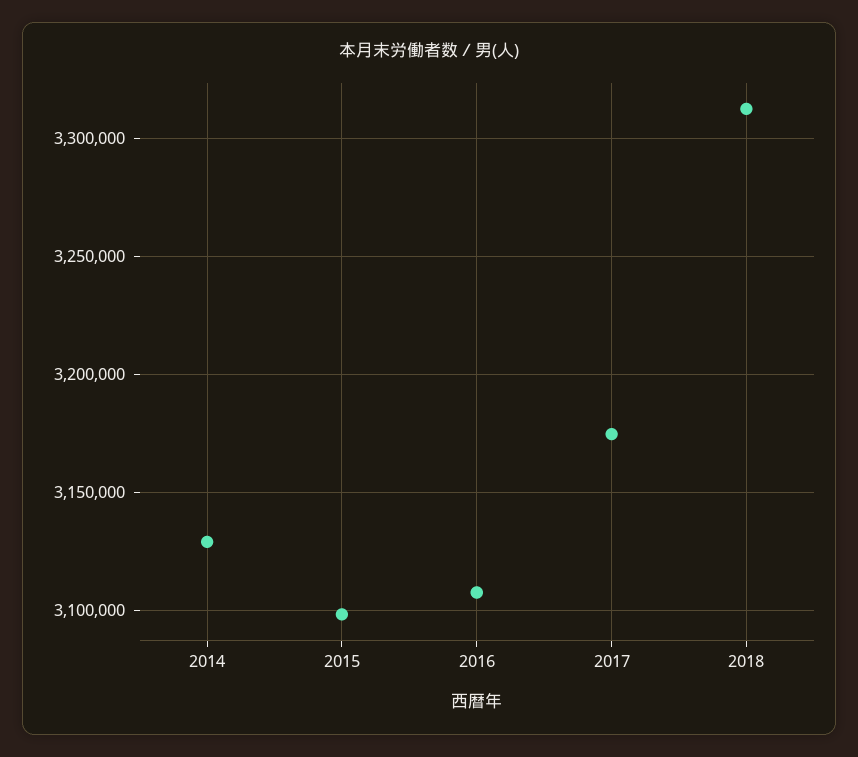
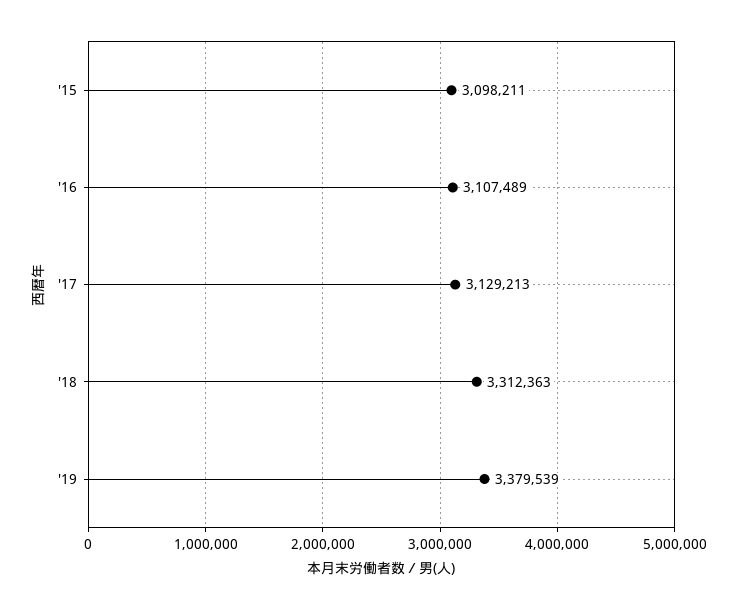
2014: 3130000 -> none
2017: 3175000 -> 3129213
'19: none -> 3379539

